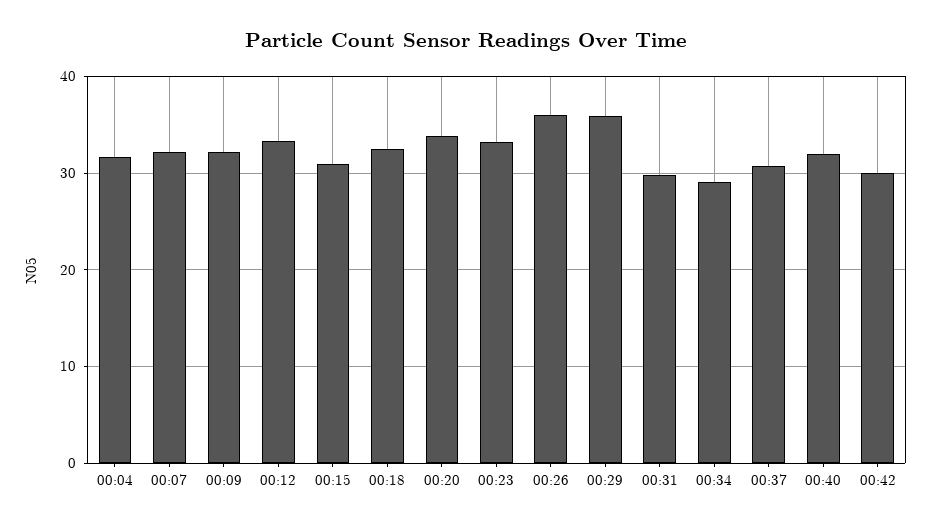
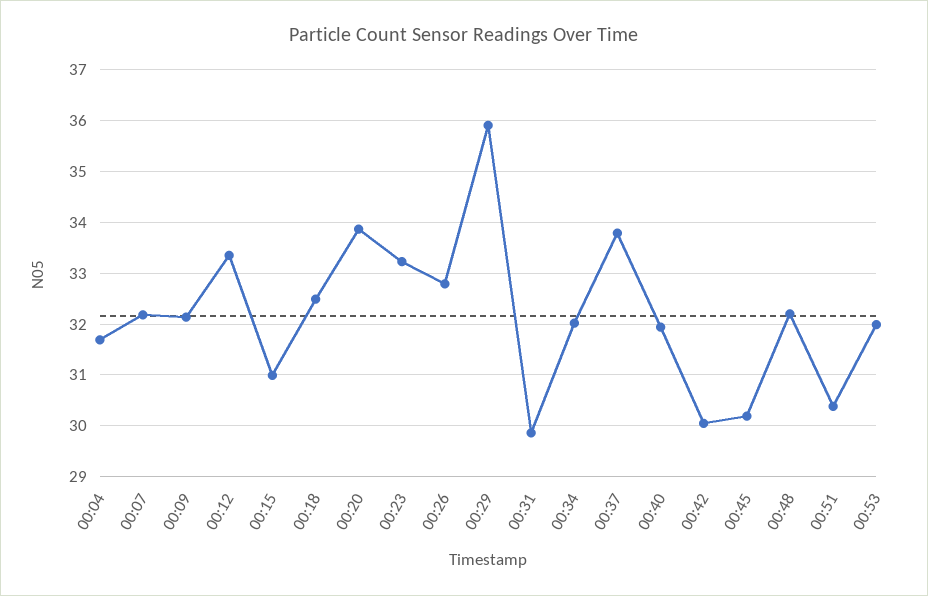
00:26: 36 -> 32.8
00:34: 29 -> 32
00:37: 31 -> 33.8
00:45: none -> 30.2
00:48: none -> 32.2
00:51: none -> 30.4
00:53: none -> 32

